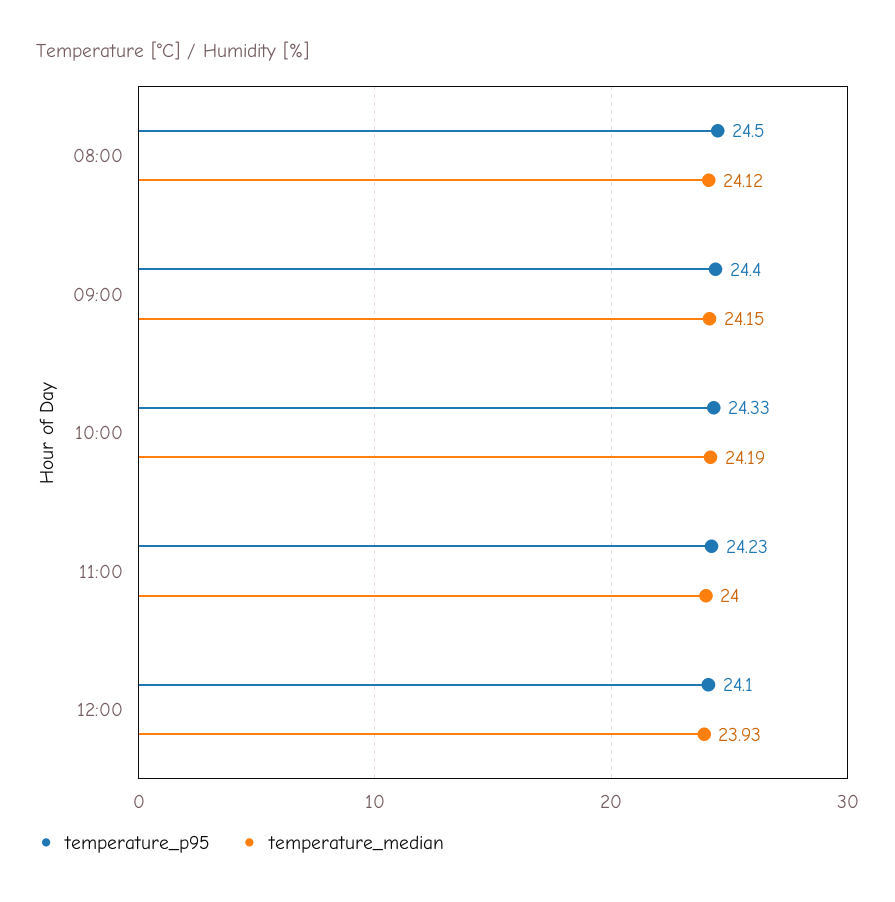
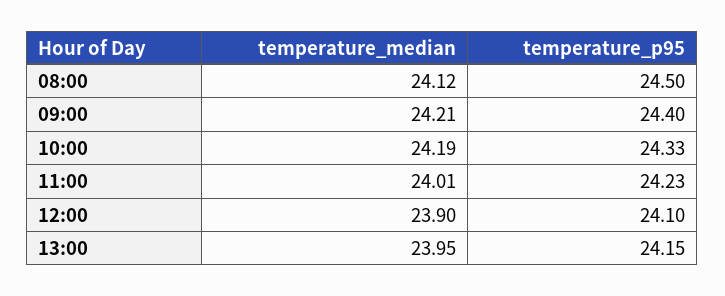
temperature_median, 09:00: 24.15 -> 24.21
temperature_median, 11:00: 24 -> 24.01
temperature_median, 12:00: 23.93 -> 23.9
temperature_median, 13:00: none -> 23.95
temperature_p95, 13:00: none -> 24.15

